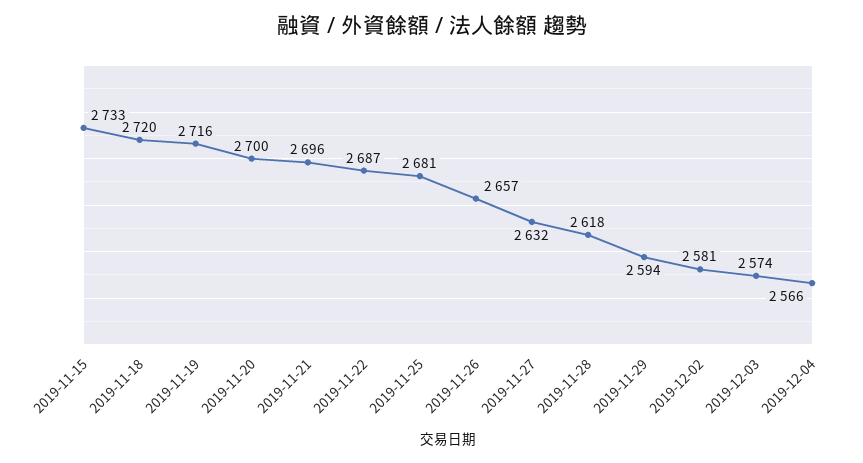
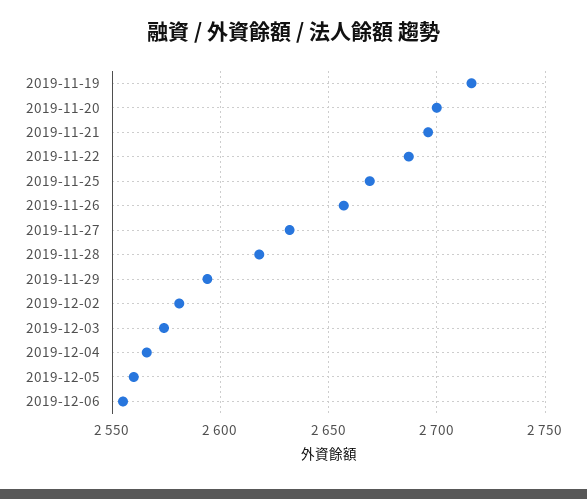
2019-11-15: 2733 -> none
2019-11-18: 2720 -> none
2019-11-25: 2681 -> 2670
2019-12-05: none -> 2560
2019-12-06: none -> 2555

